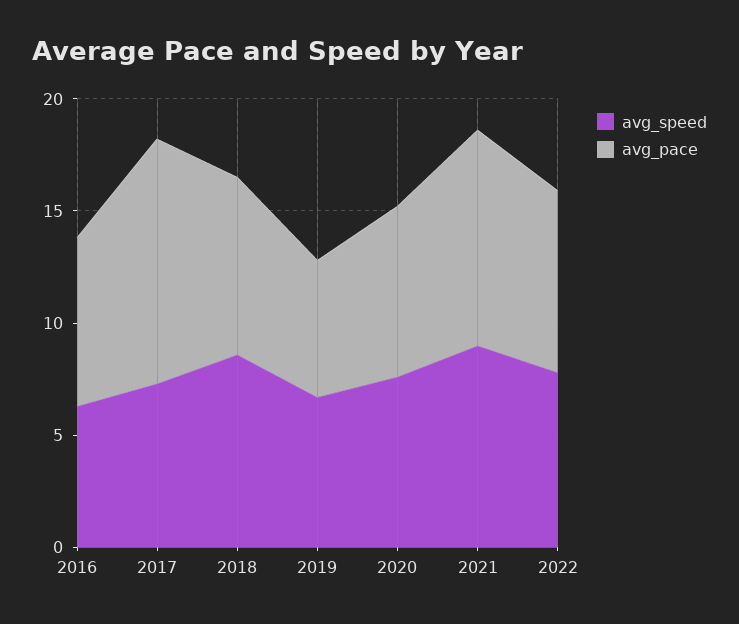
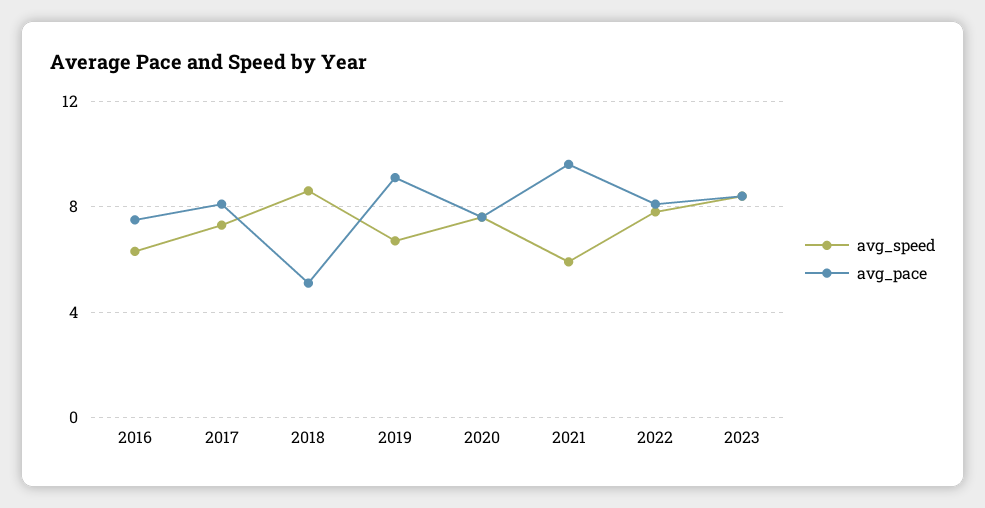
avg_pace, 2017: 11 -> 8
avg_pace, 2018: 8 -> 5
avg_pace, 2019: 6 -> 9
avg_speed, 2021: 9 -> 6
avg_speed, 2023: none -> 8.5
avg_pace, 2023: none -> 8.5

